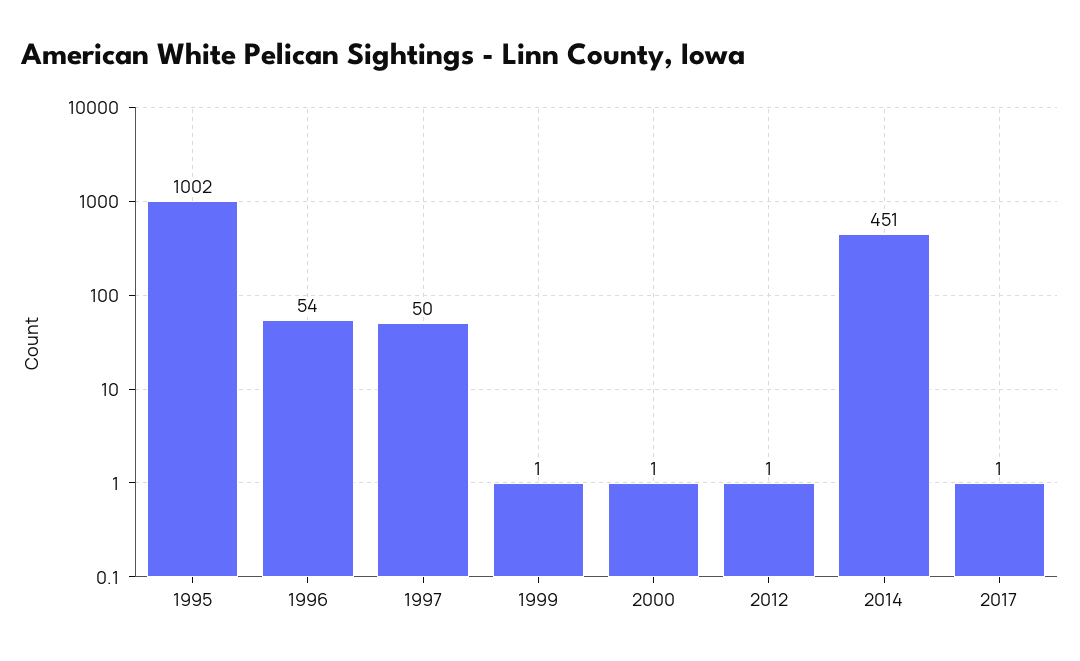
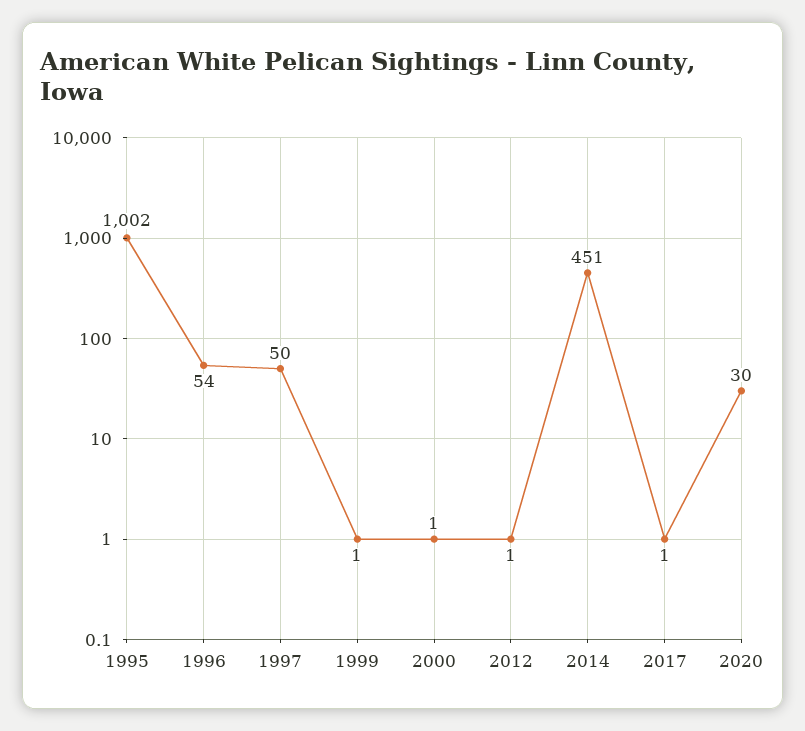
2020: none -> 30

